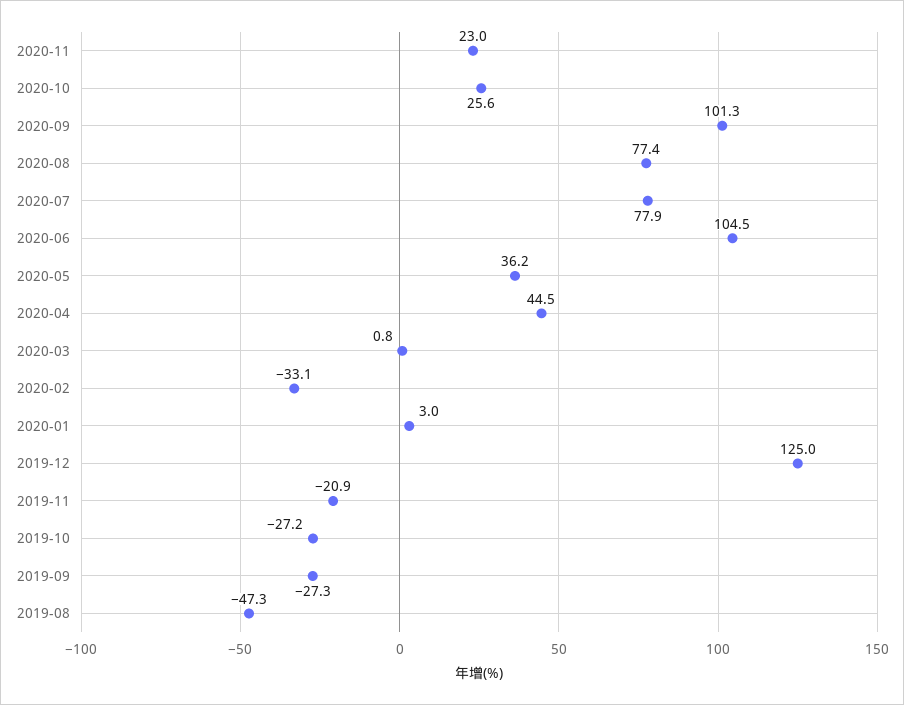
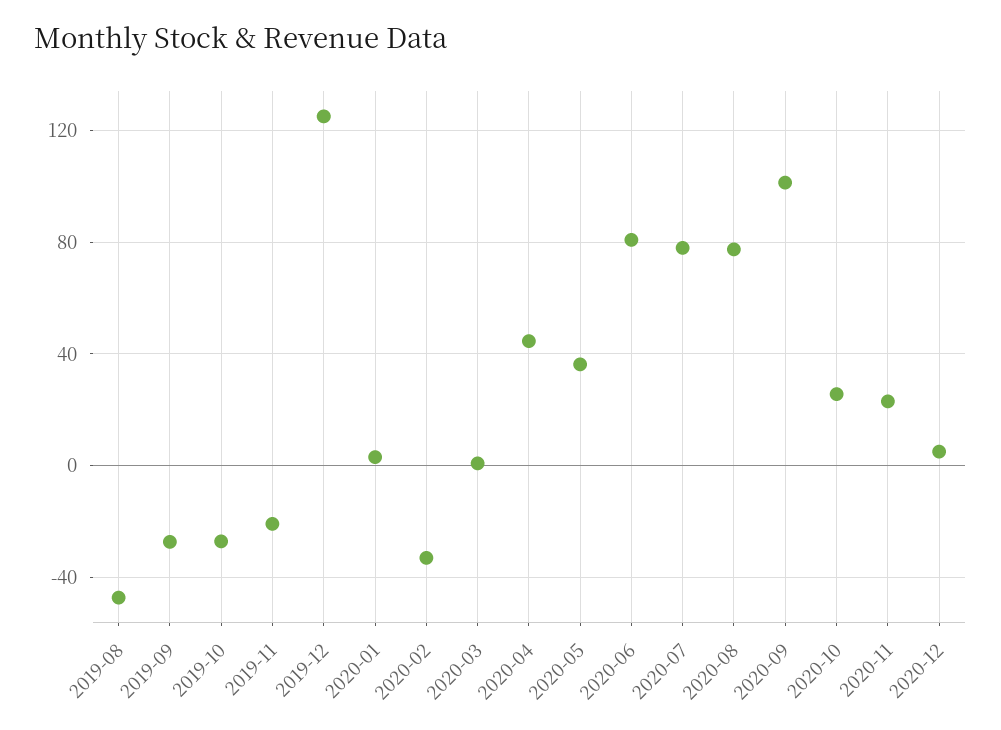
2020-06: 104.5 -> 80
2020-12: none -> 5

